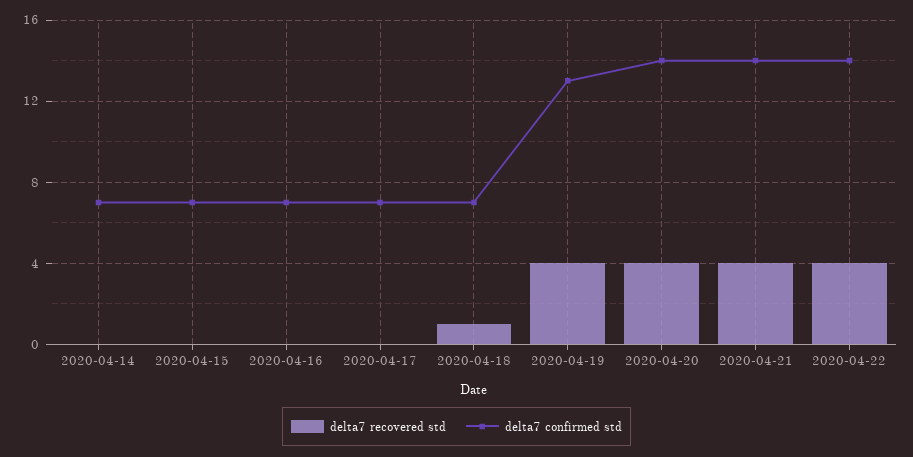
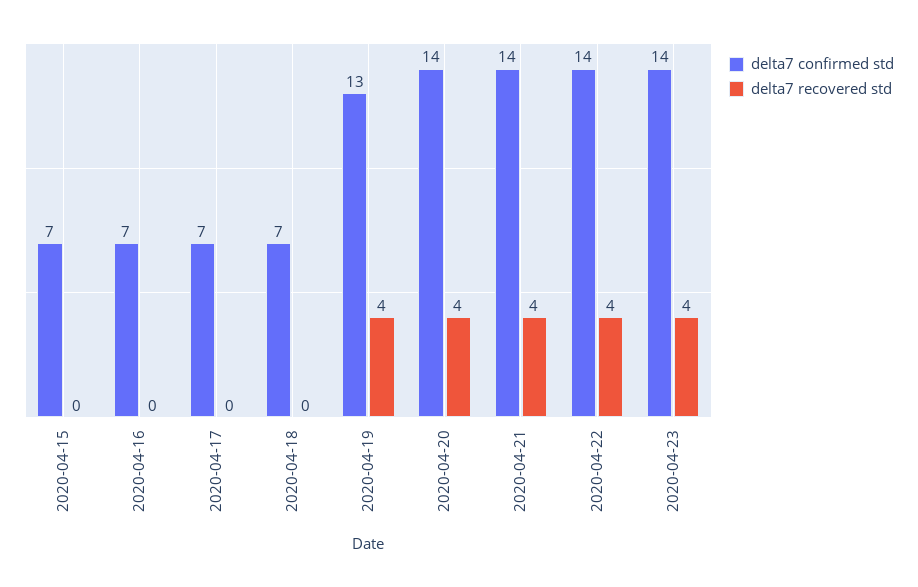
delta7 recovered std, 2020-04-14: 0 -> none
delta7 confirmed std, 2020-04-14: 7 -> none
delta7 recovered std, 2020-04-18: 1 -> 0
delta7 confirmed std, 2020-04-23: none -> 14
delta7 recovered std, 2020-04-23: none -> 4

